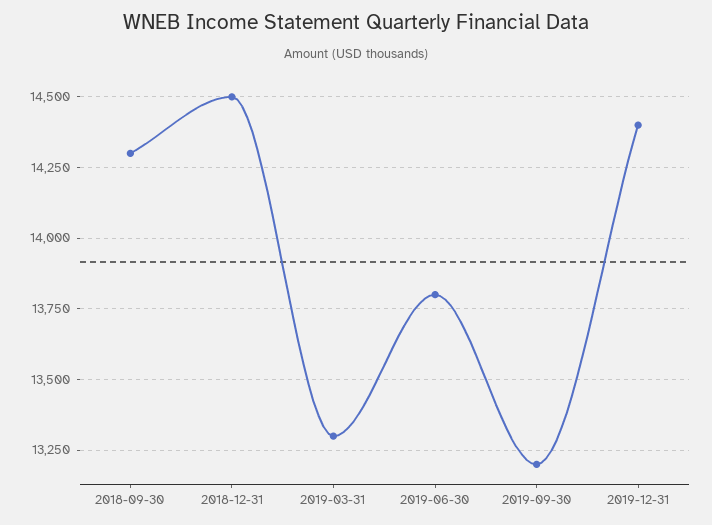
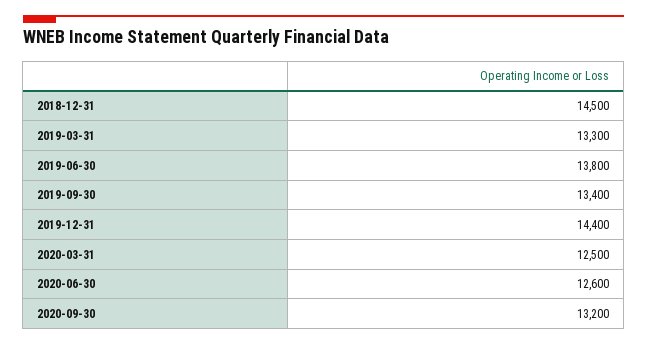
2018-09-30: 14300 -> none
2019-09-30: 13200 -> 13400
2020-03-31: none -> 12500
2020-06-30: none -> 12600
2020-09-30: none -> 13200

